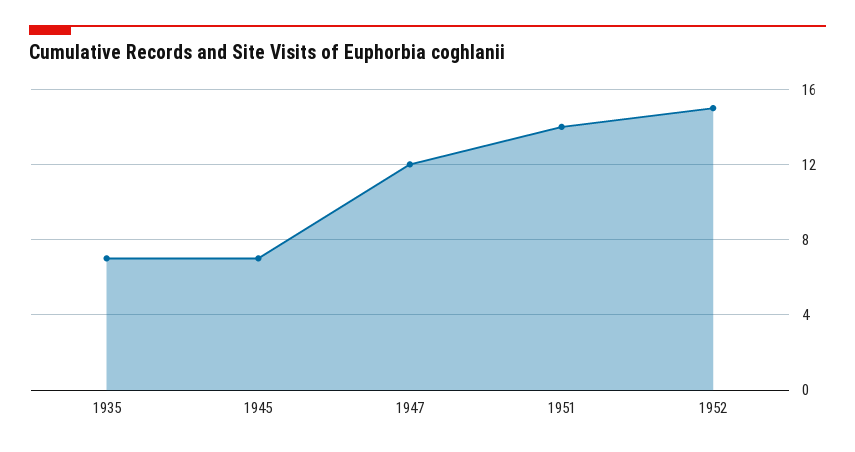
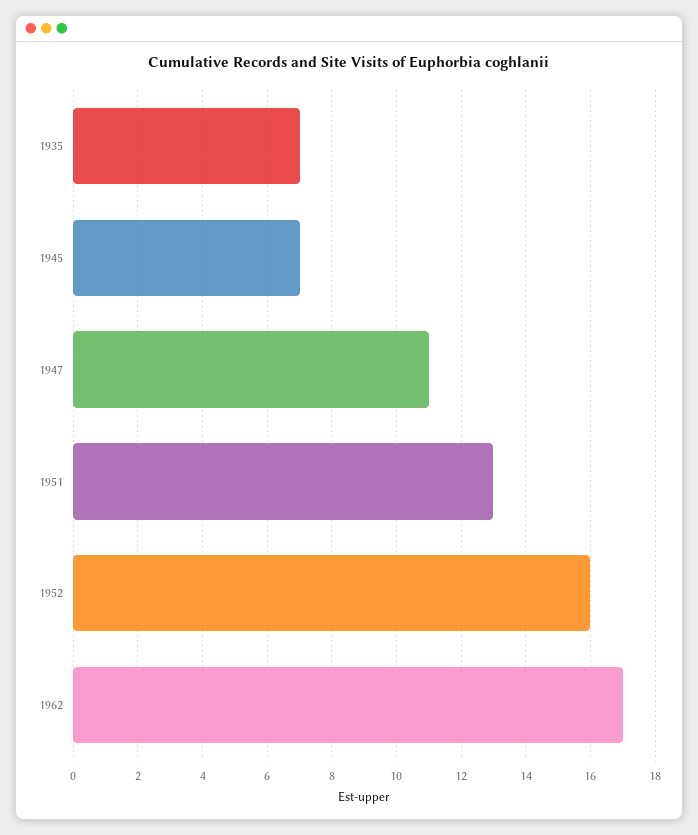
1947: 12 -> 11
1951: 14 -> 13
1952: 15 -> 16
1962: none -> 17

